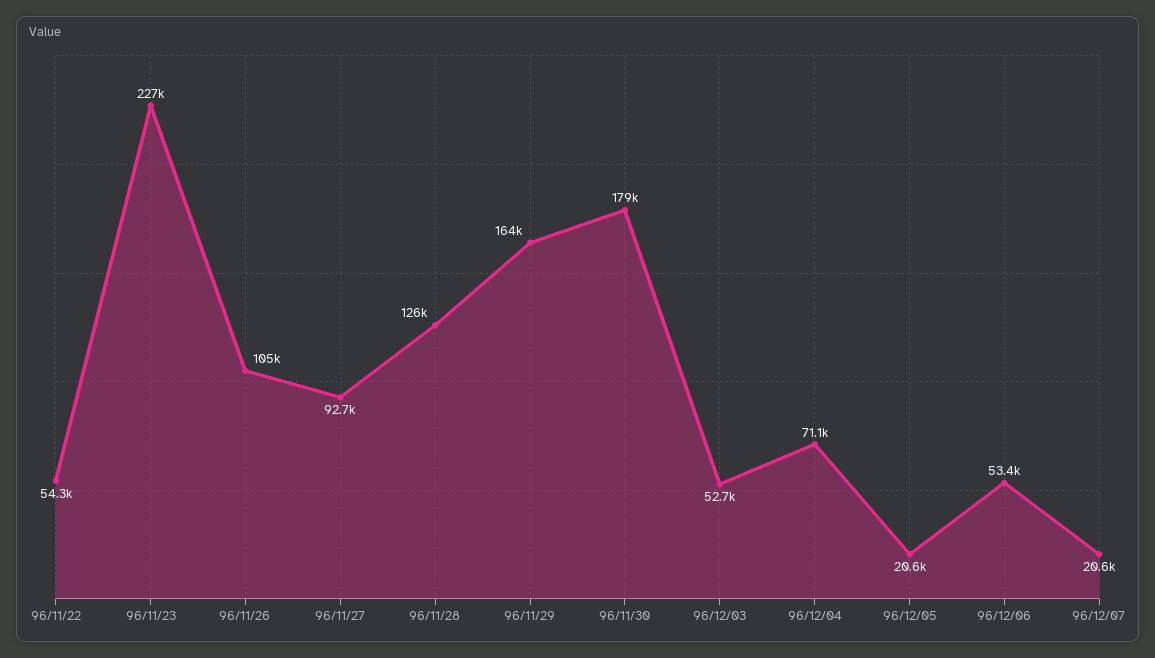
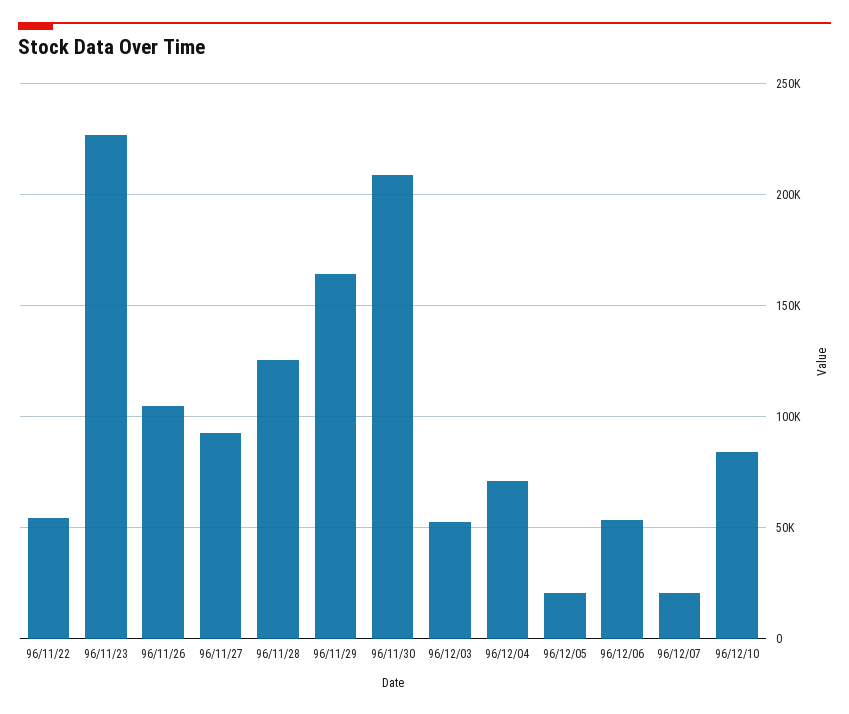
96/11/30: 179000 -> 210000
96/12/10: none -> 85000

